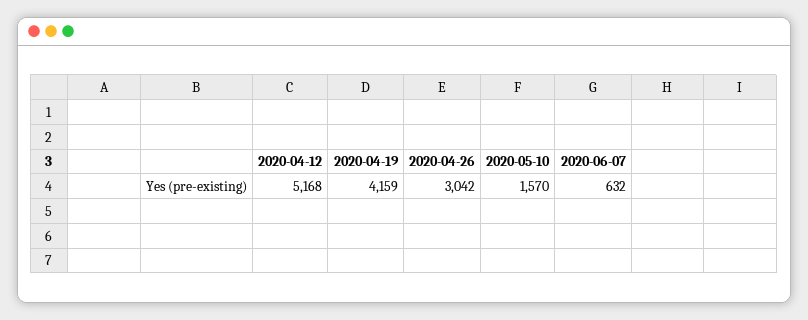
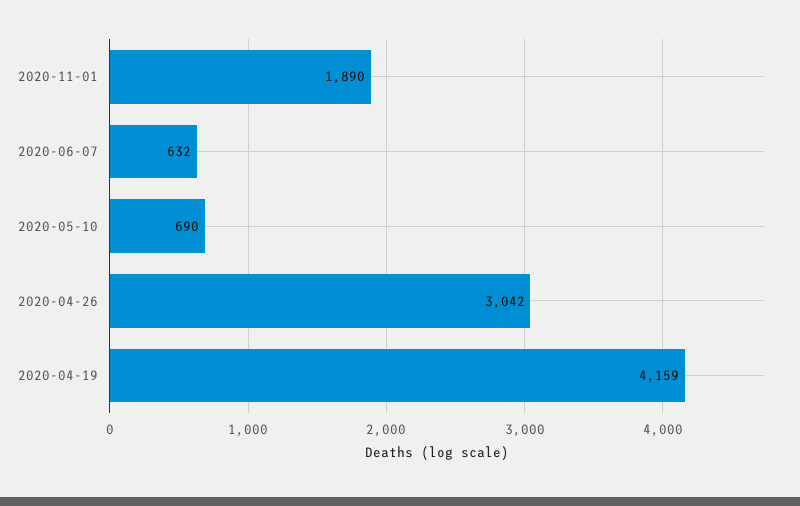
2020-04-12: 5168 -> none
2020-05-10: 1570 -> 690
2020-11-01: none -> 1890

